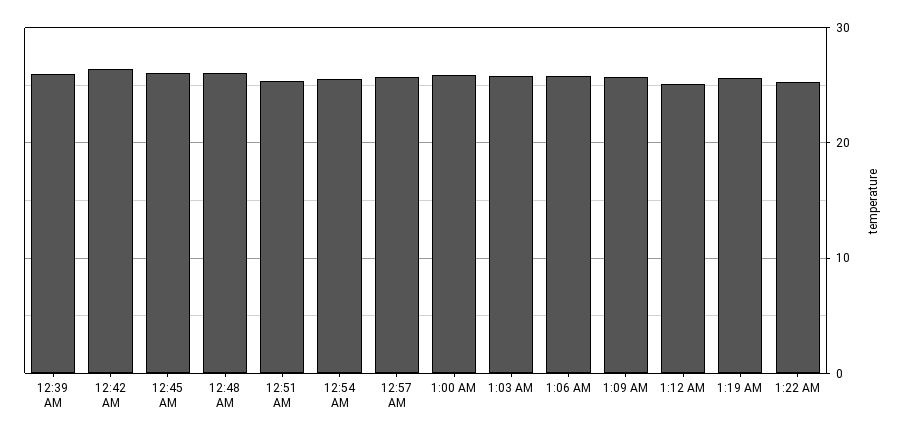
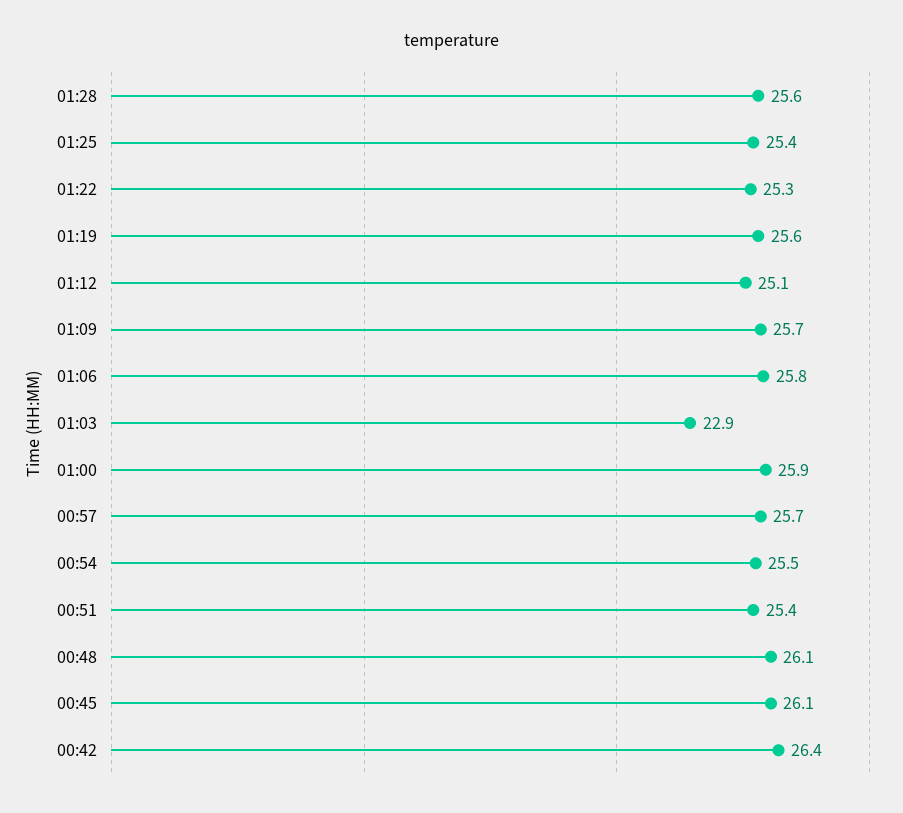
12:39 AM: 26 -> none
1:03 AM: 26 -> 22.9
01:28: none -> 25.6
01:25: none -> 25.4

